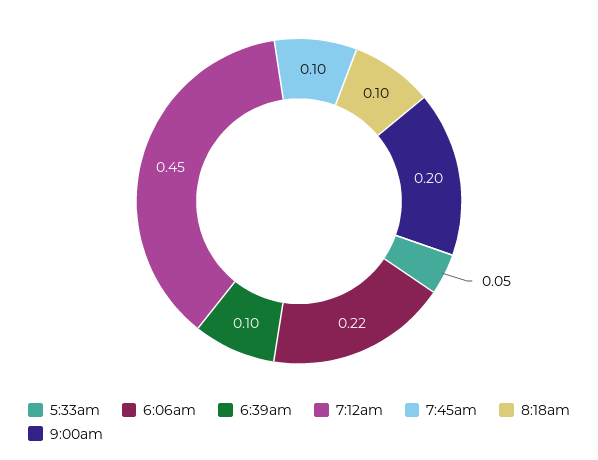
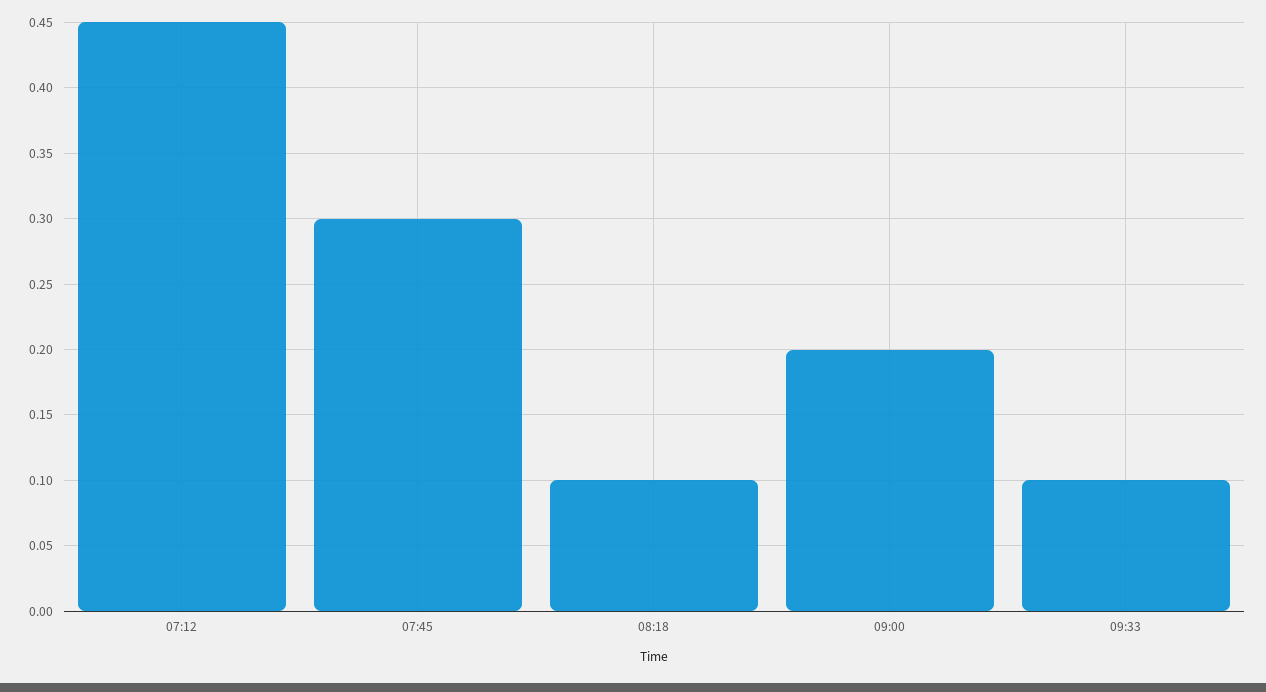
5:33am: 0.05 -> none
6:06am: 0.22 -> none
6:39am: 0.1 -> none
7:45am: 0.1 -> 0.3
09:33: none -> 0.1

